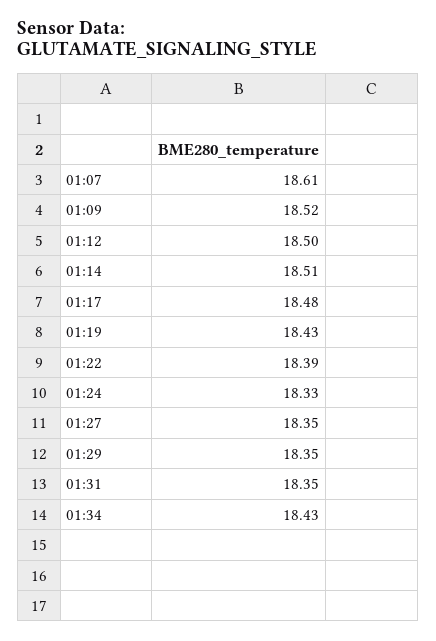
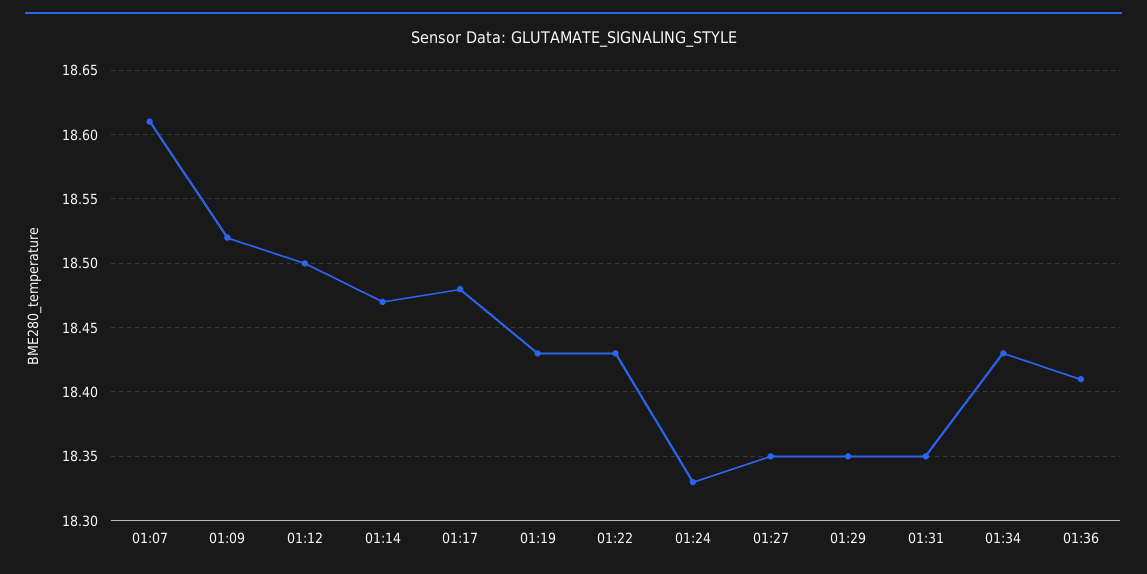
01:14: 18.51 -> 18.47
01:22: 18.39 -> 18.43
01:36: none -> 18.41

